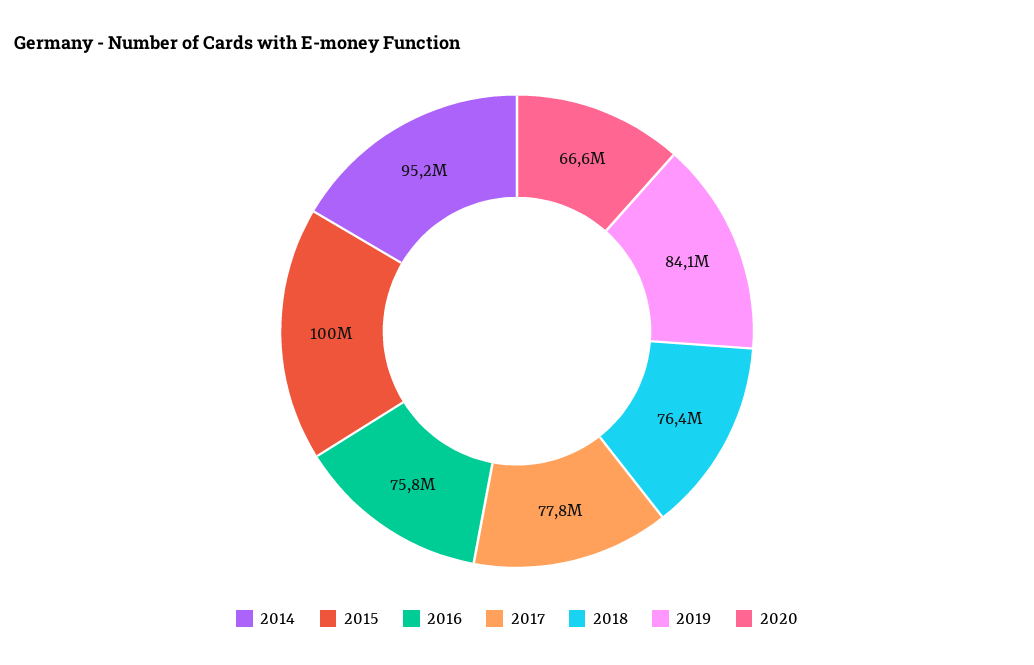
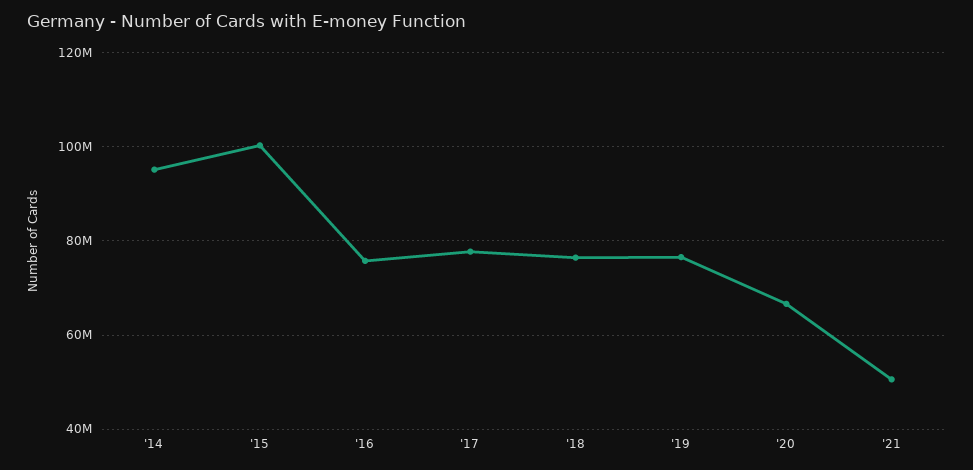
2019: 84100000 -> 76000000
'21: none -> 50000000

